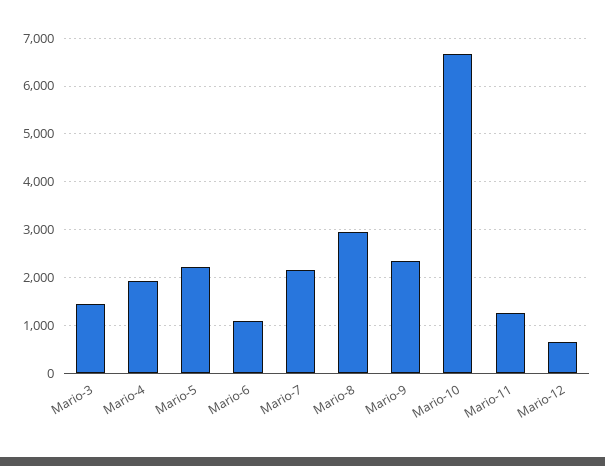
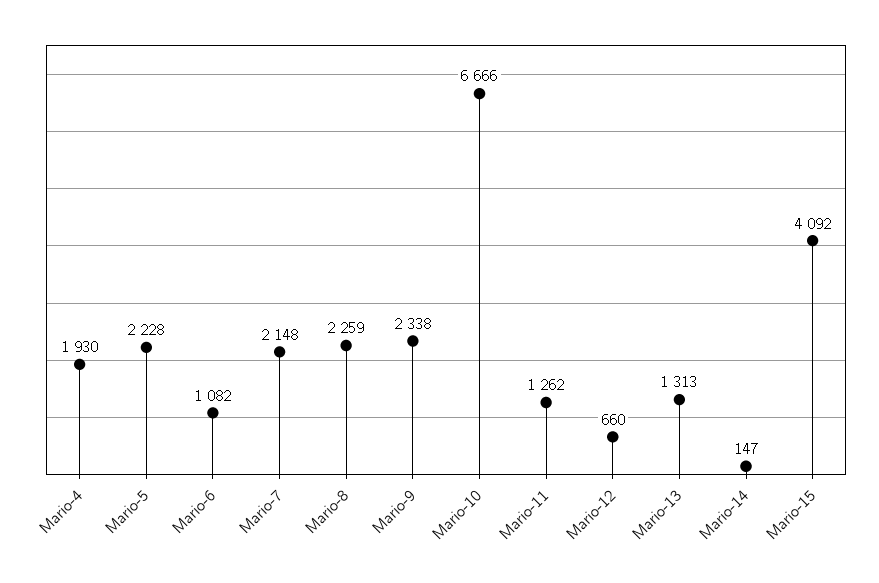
Mario-3: 1400 -> none
Mario-8: 3000 -> 2259
Mario-13: none -> 1313
Mario-14: none -> 147
Mario-15: none -> 4092

